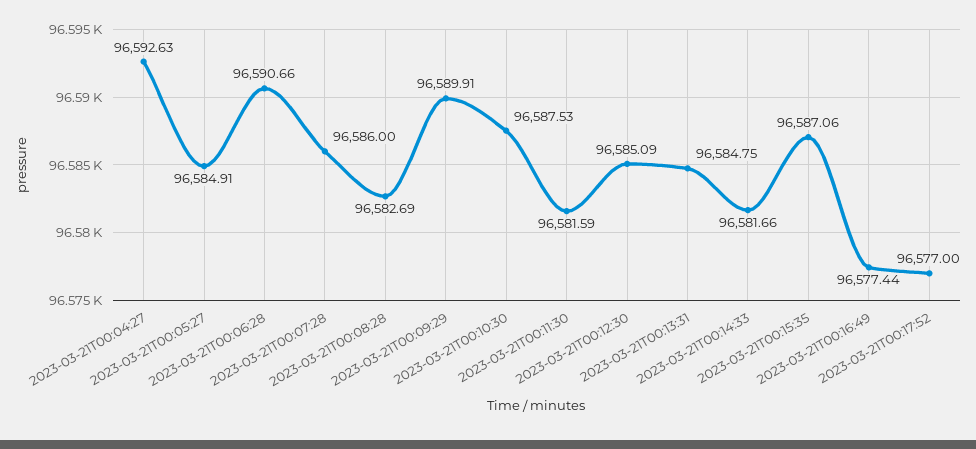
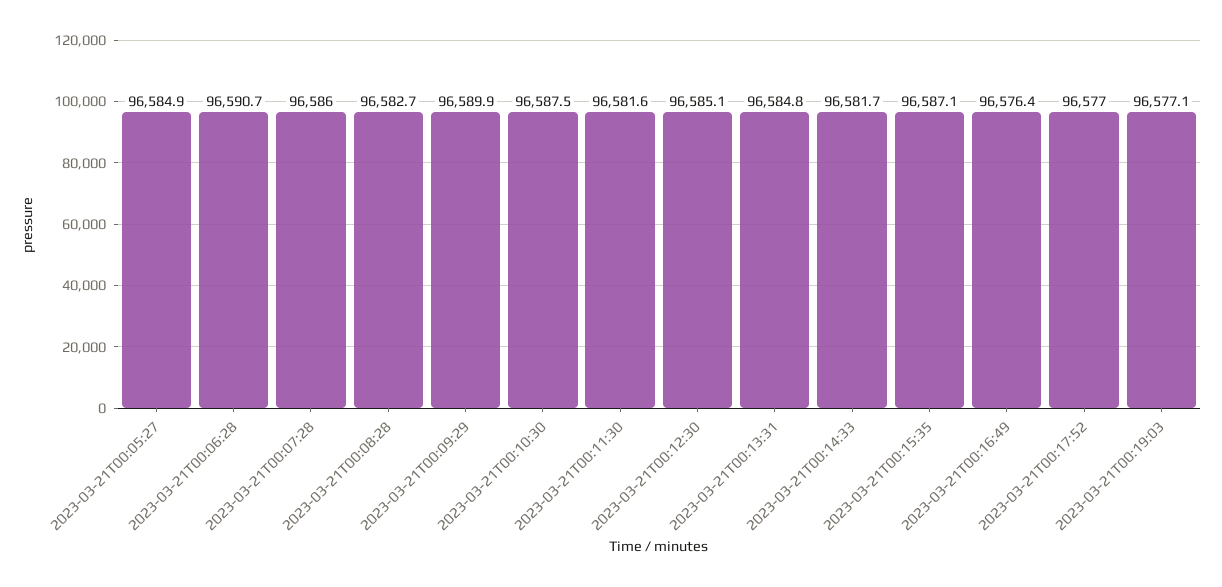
2023-03-21T00:04:27: 96592.63 -> none
2023-03-21T00:16:49: 96577.44 -> 96576.4
2023-03-21T00:19:03: none -> 96577.1

